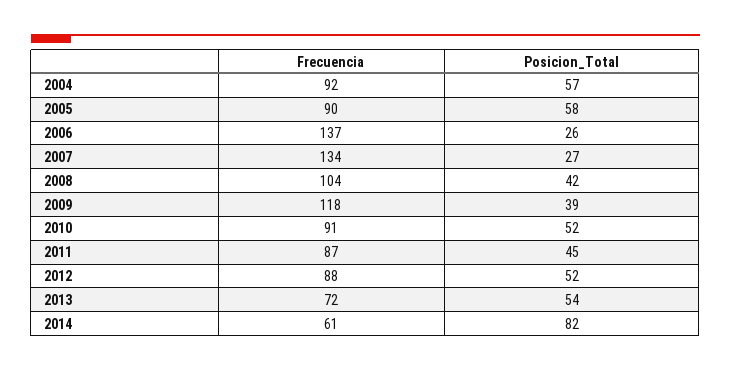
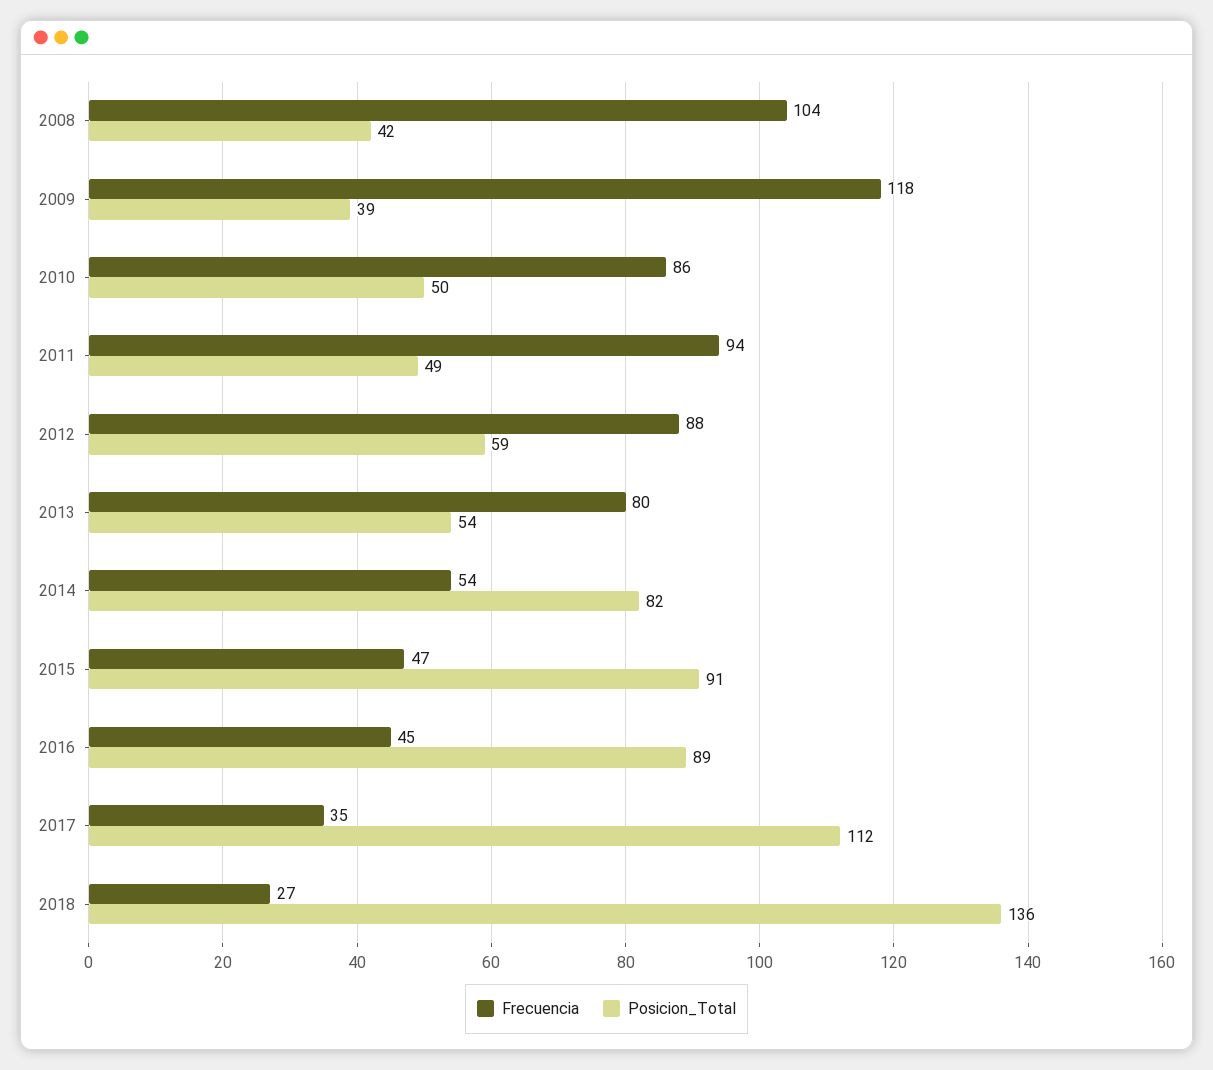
Frecuencia, 2004: 92 -> none
Posicion_Total, 2004: 57 -> none
Frecuencia, 2005: 90 -> none
Posicion_Total, 2005: 58 -> none
Frecuencia, 2006: 137 -> none
Posicion_Total, 2006: 26 -> none
Frecuencia, 2007: 134 -> none
Posicion_Total, 2007: 27 -> none
Frecuencia, 2010: 91 -> 86
Posicion_Total, 2010: 52 -> 50
Frecuencia, 2011: 87 -> 94
Posicion_Total, 2011: 45 -> 49
Posicion_Total, 2012: 52 -> 59
Frecuencia, 2013: 72 -> 80
Frecuencia, 2014: 61 -> 54
Frecuencia, 2015: none -> 47
Posicion_Total, 2015: none -> 91
Frecuencia, 2016: none -> 45
Posicion_Total, 2016: none -> 89
Frecuencia, 2017: none -> 35
Posicion_Total, 2017: none -> 112
Frecuencia, 2018: none -> 27
Posicion_Total, 2018: none -> 136

